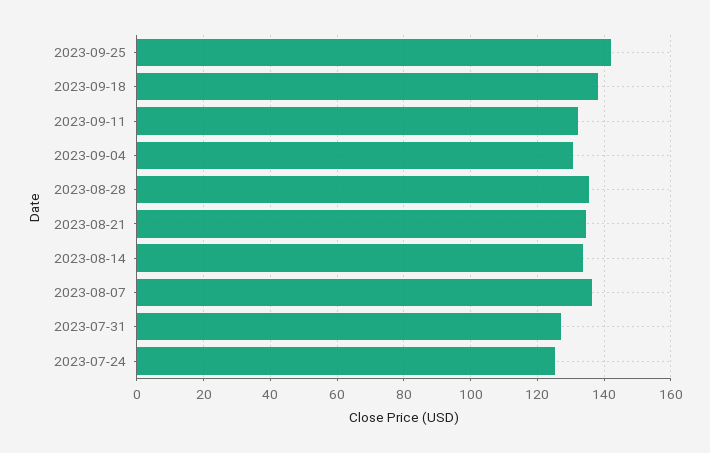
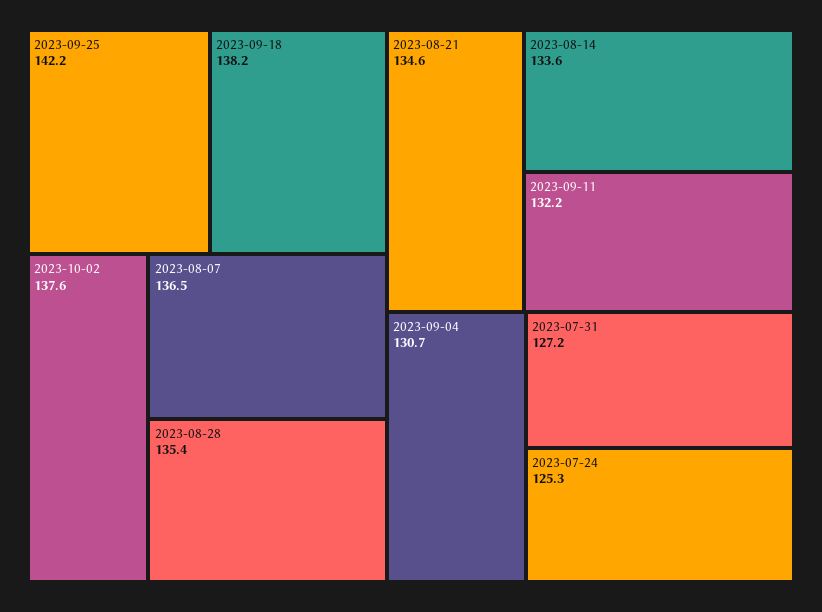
2023-10-02: none -> 137.6

